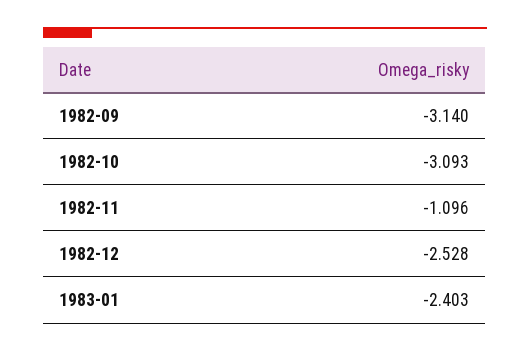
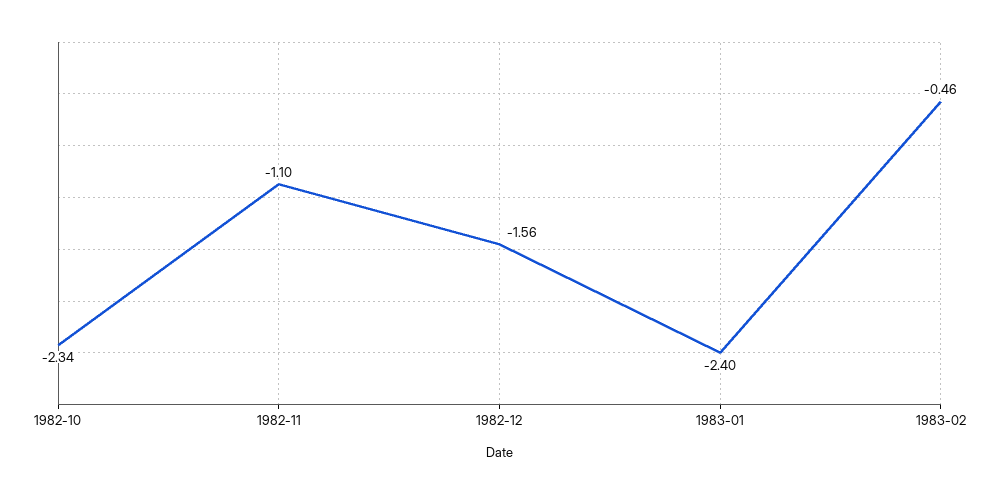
1982-09: -3.14 -> none
1982-10: -3.093 -> -2.34
1982-12: -2.528 -> -1.56
1983-02: none -> -0.46

